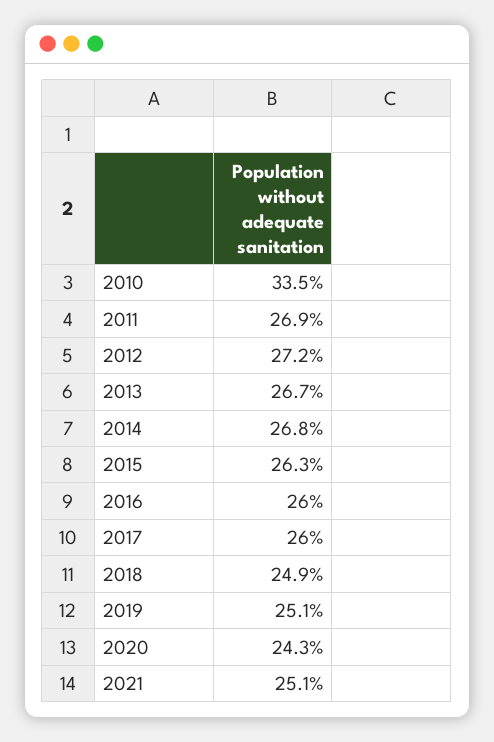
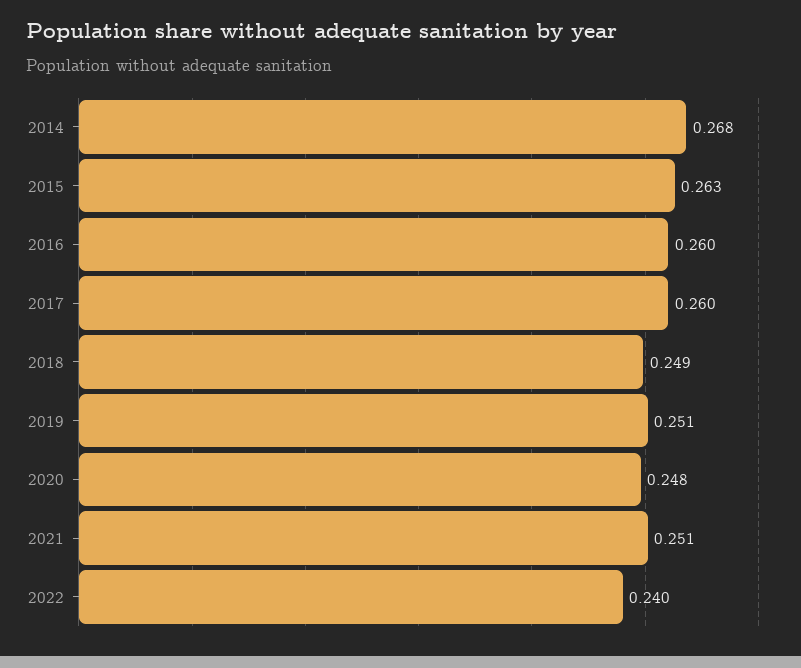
2010: 0.335 -> none
2011: 0.269 -> none
2012: 0.272 -> none
2013: 0.267 -> none
2020: 0.243 -> 0.248
2022: none -> 0.24

